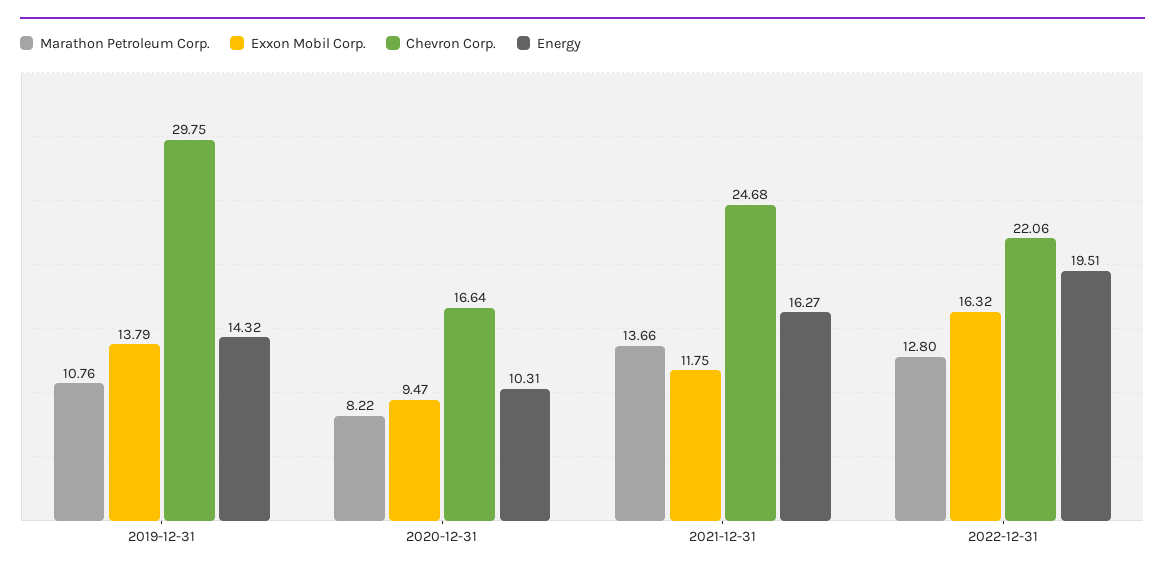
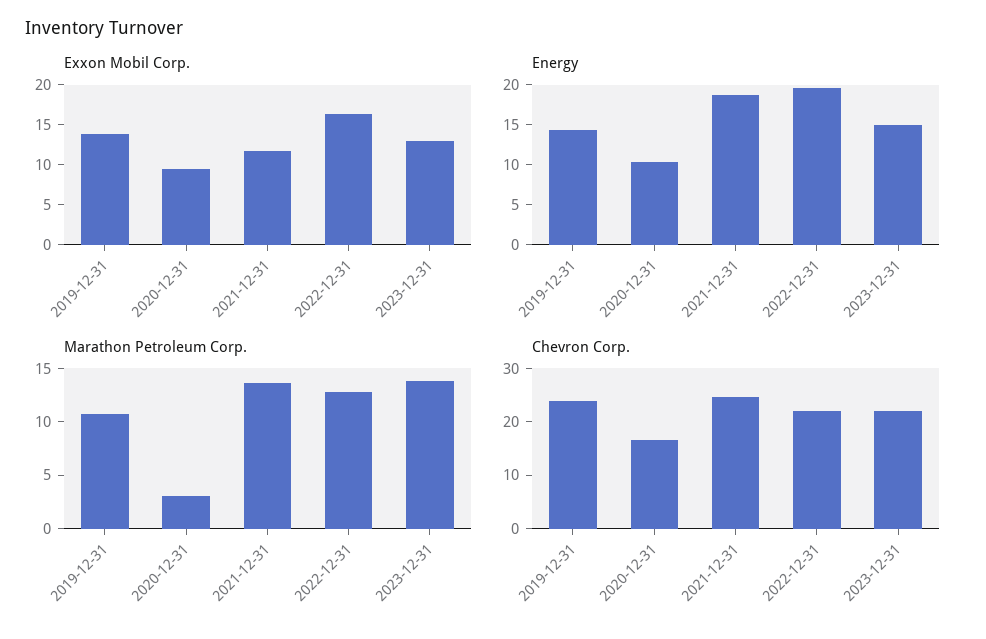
Chevron Corp., 2019-12-31: 29.75 -> 24
Marathon Petroleum Corp., 2020-12-31: 8.22 -> 3
Energy, 2021-12-31: 16.27 -> 19
Exxon Mobil Corp., 2023-12-31: none -> 13
Energy, 2023-12-31: none -> 15
Marathon Petroleum Corp., 2023-12-31: none -> 14
Chevron Corp., 2023-12-31: none -> 22

